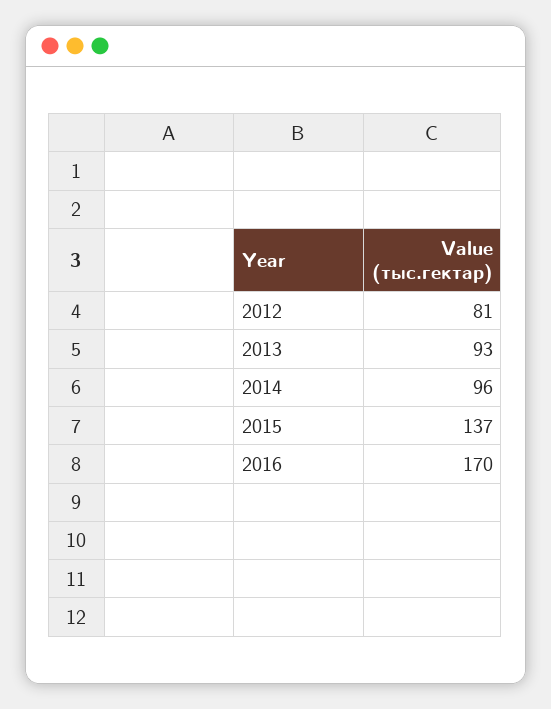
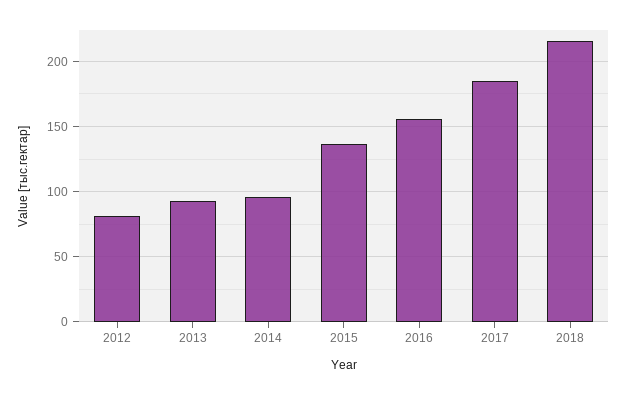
2016: 170 -> 155
2017: none -> 185
2018: none -> 215

